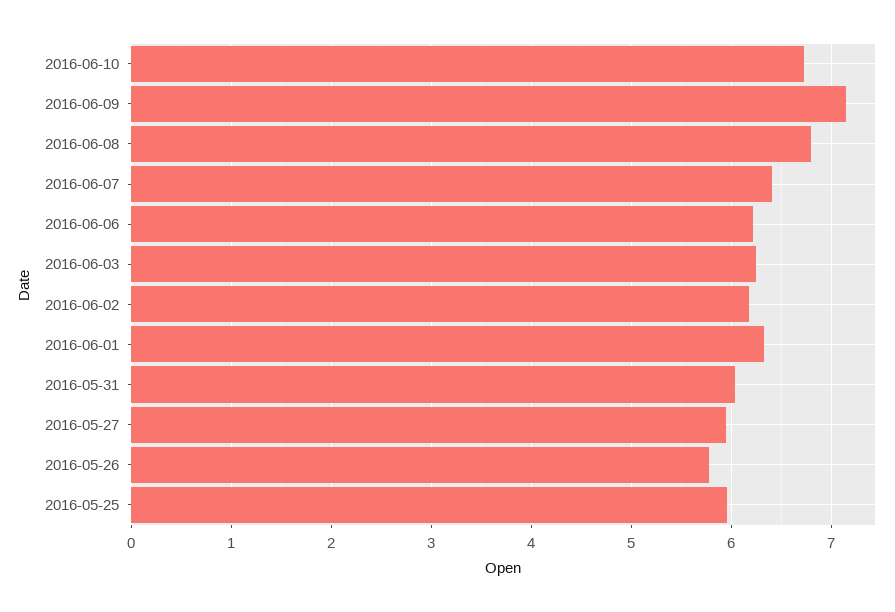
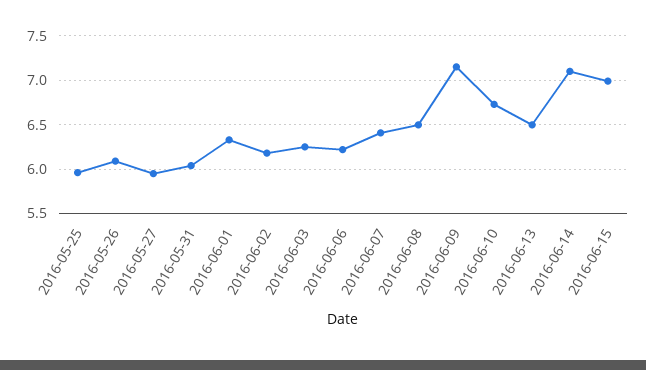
2016-06-08: 6.8 -> 6.5
2016-05-26: 5.8 -> 6.1
2016-06-13: none -> 6.5
2016-06-14: none -> 7.1
2016-06-15: none -> 7

